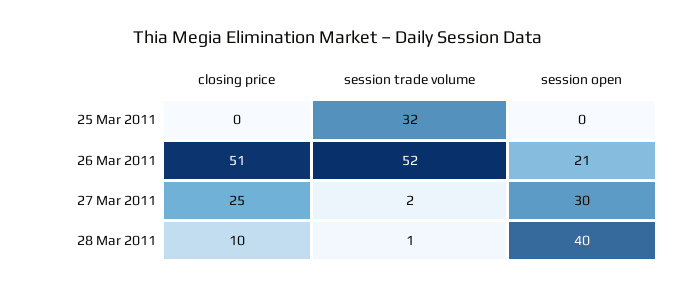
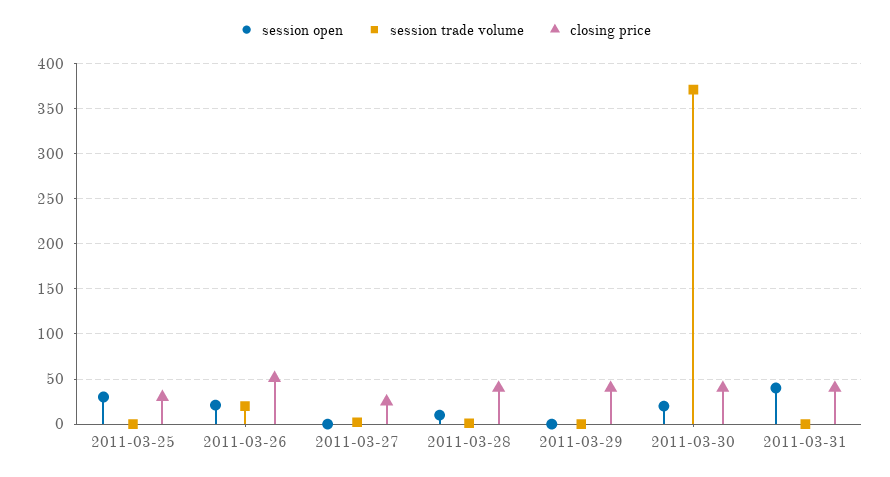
closing price, 25 Mar 2011: 0 -> 30
session trade volume, 25 Mar 2011: 32 -> 0
session open, 25 Mar 2011: 0 -> 30
session trade volume, 26 Mar 2011: 52 -> 20
session open, 27 Mar 2011: 30 -> 0
closing price, 28 Mar 2011: 10 -> 40
session open, 28 Mar 2011: 40 -> 10
session open, 2011-03-29: none -> 0
session trade volume, 2011-03-29: none -> 0
closing price, 2011-03-29: none -> 40
session open, 2011-03-30: none -> 20
session trade volume, 2011-03-30: none -> 370
closing price, 2011-03-30: none -> 40
session open, 2011-03-31: none -> 40
session trade volume, 2011-03-31: none -> 0
closing price, 2011-03-31: none -> 40

